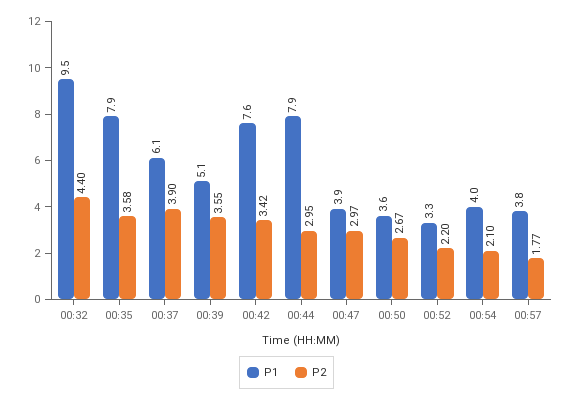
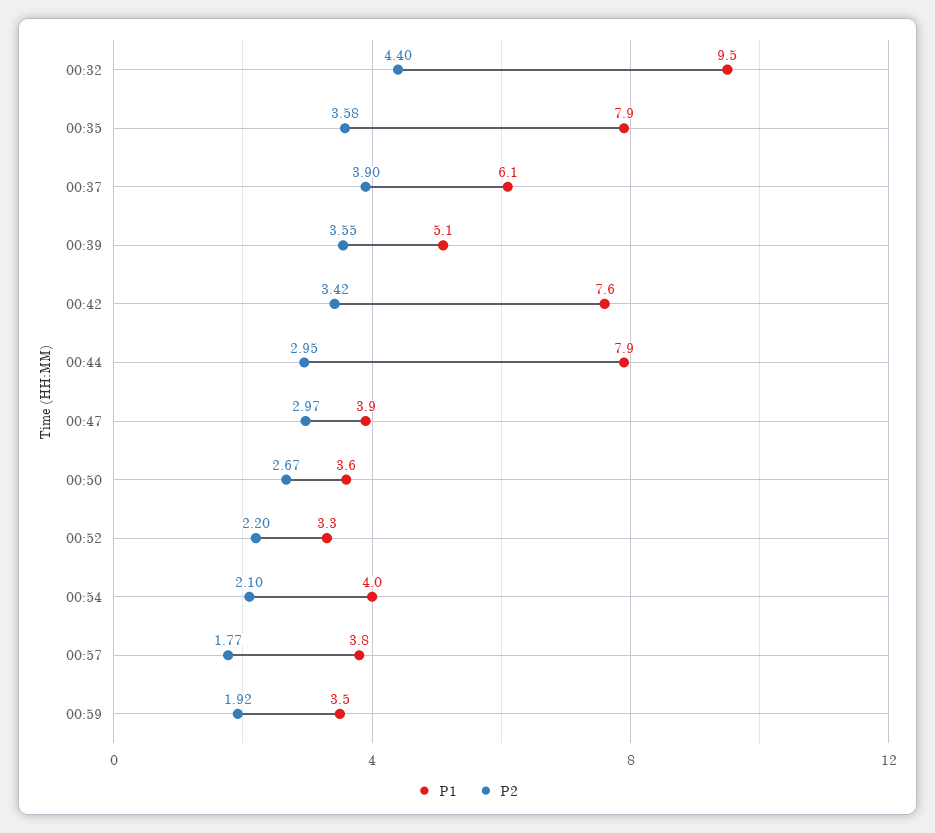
P1, 00:59: none -> 3.5
P2, 00:59: none -> 1.92

